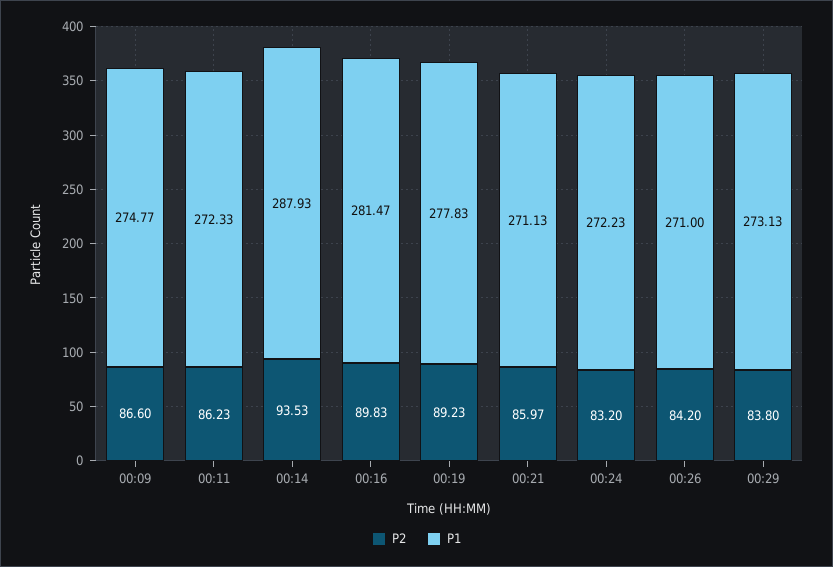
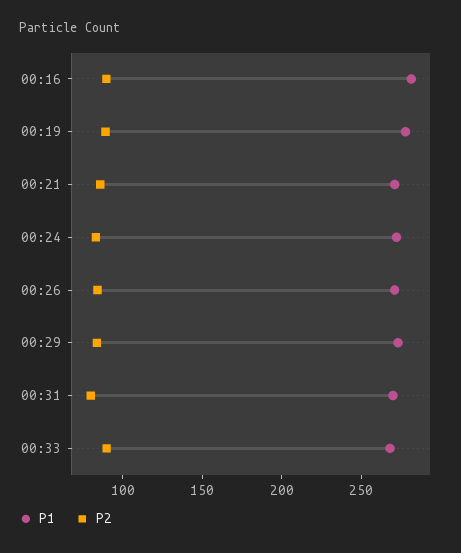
P2, 00:09: 86.6 -> none
P1, 00:09: 274.77 -> none
P2, 00:11: 86.23 -> none
P1, 00:11: 272.33 -> none
P2, 00:14: 93.53 -> none
P1, 00:14: 287.93 -> none
P1, 00:31: none -> 270
P2, 00:31: none -> 80
P1, 00:33: none -> 270
P2, 00:33: none -> 90

